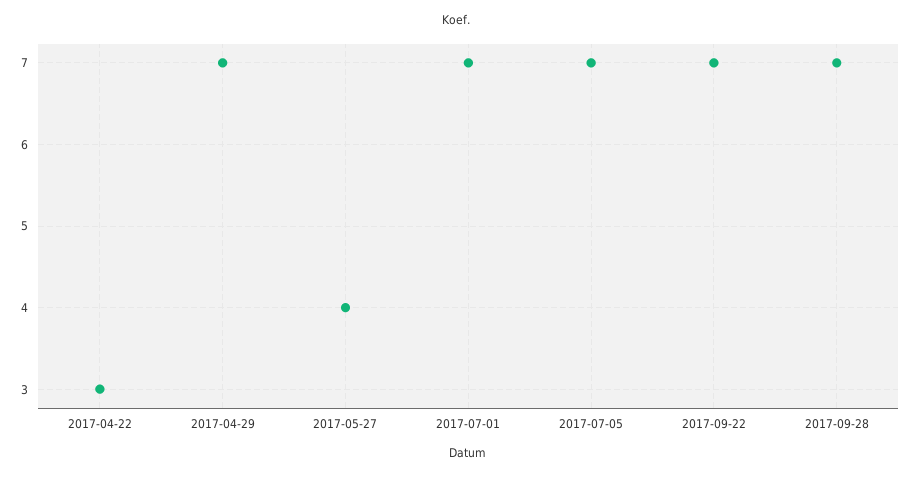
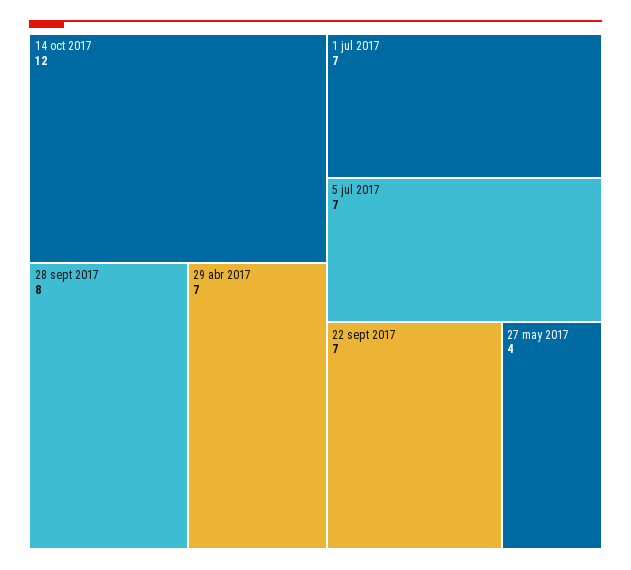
2017-04-22: 3 -> none
2017-09-28: 7 -> 8
14 oct 2017: none -> 12

